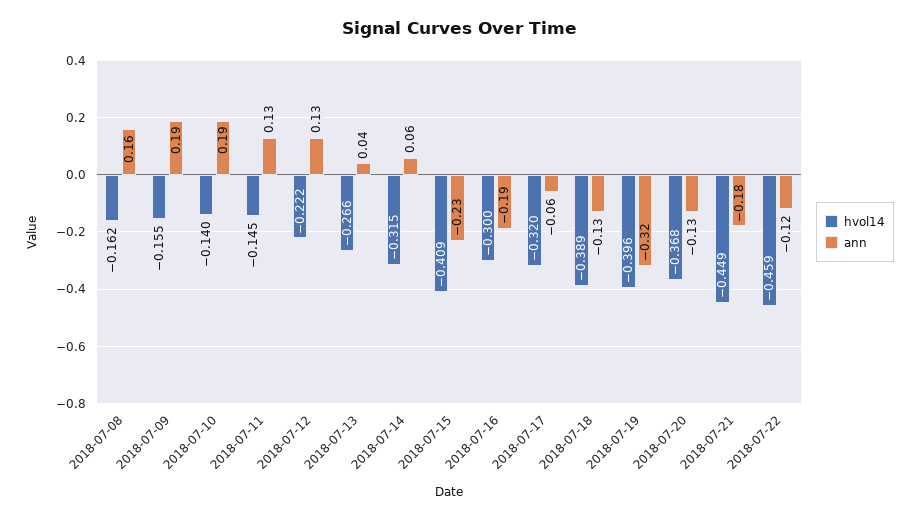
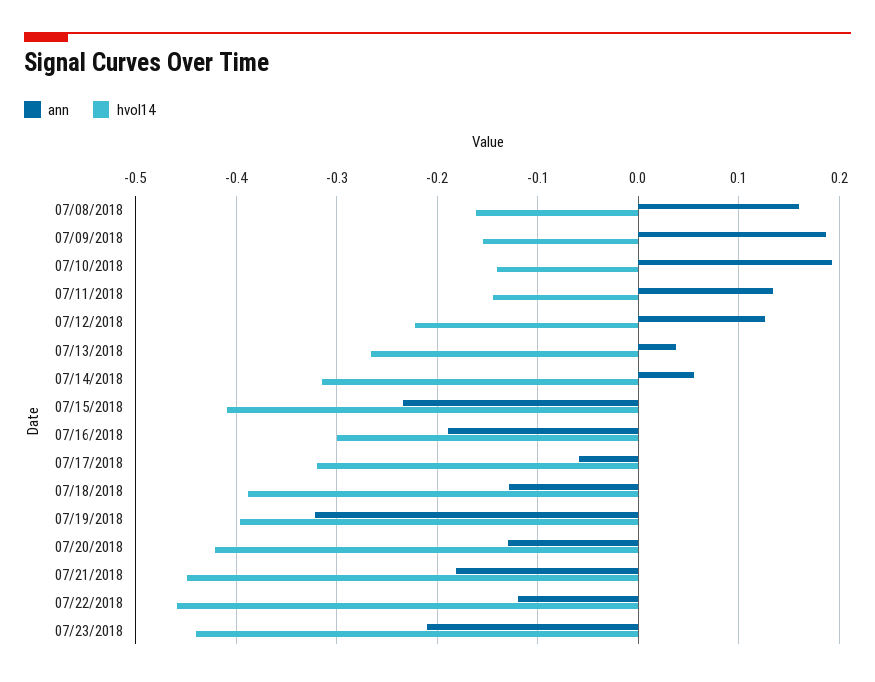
hvol14, 2018-07-20: -0.368 -> -0.42
ann, 07/23/2018: none -> -0.21
hvol14, 07/23/2018: none -> -0.44

